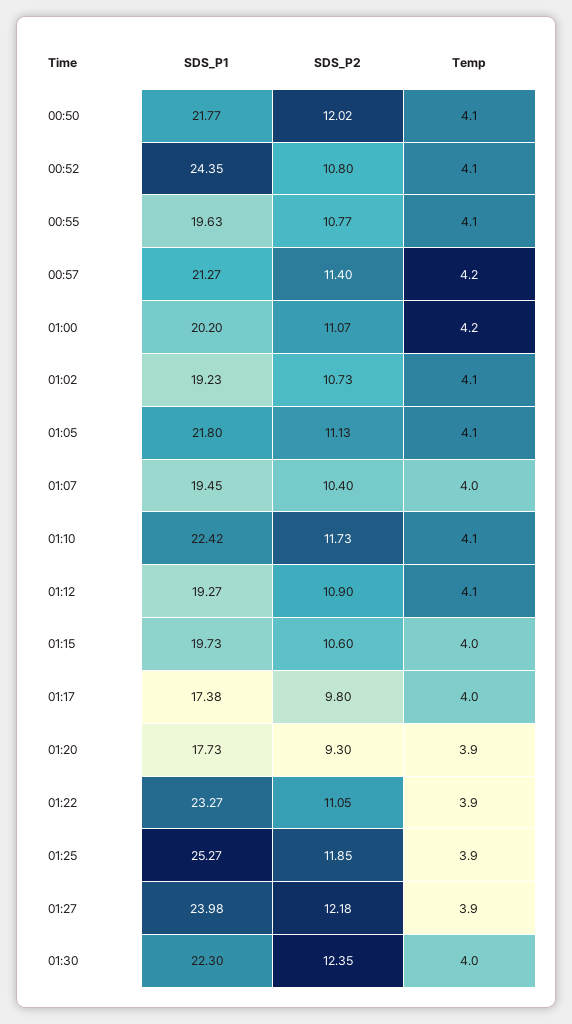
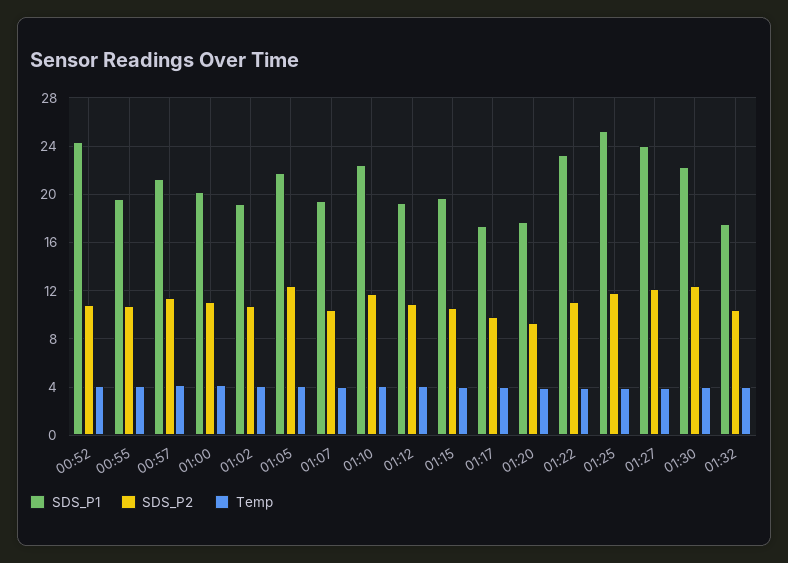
SDS_P1, 00:50: 21.77 -> none
SDS_P2, 00:50: 12.02 -> none
Temp, 00:50: 4.1 -> none
SDS_P2, 01:05: 11.13 -> 12.5
SDS_P1, 01:32: none -> 17.5
SDS_P2, 01:32: none -> 10.5
Temp, 01:32: none -> 4

